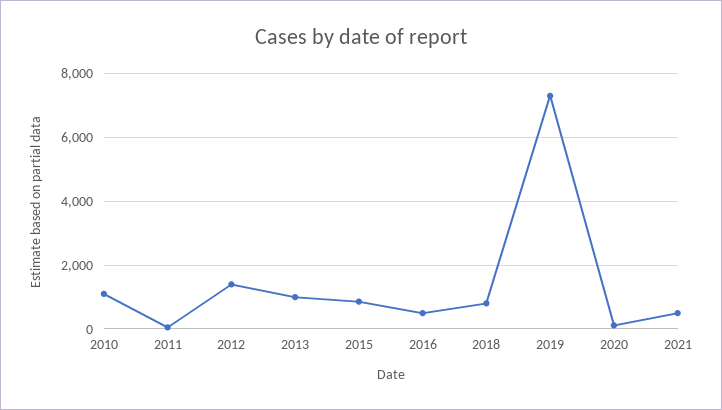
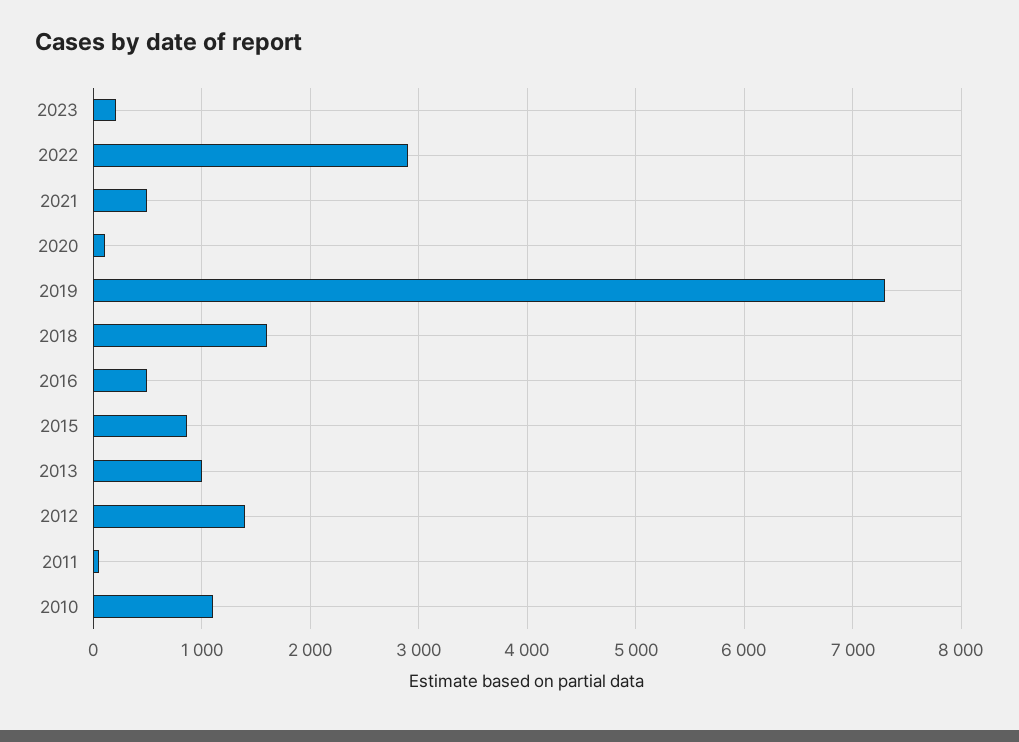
2018: 800 -> 1600
2023: none -> 200
2022: none -> 2900

